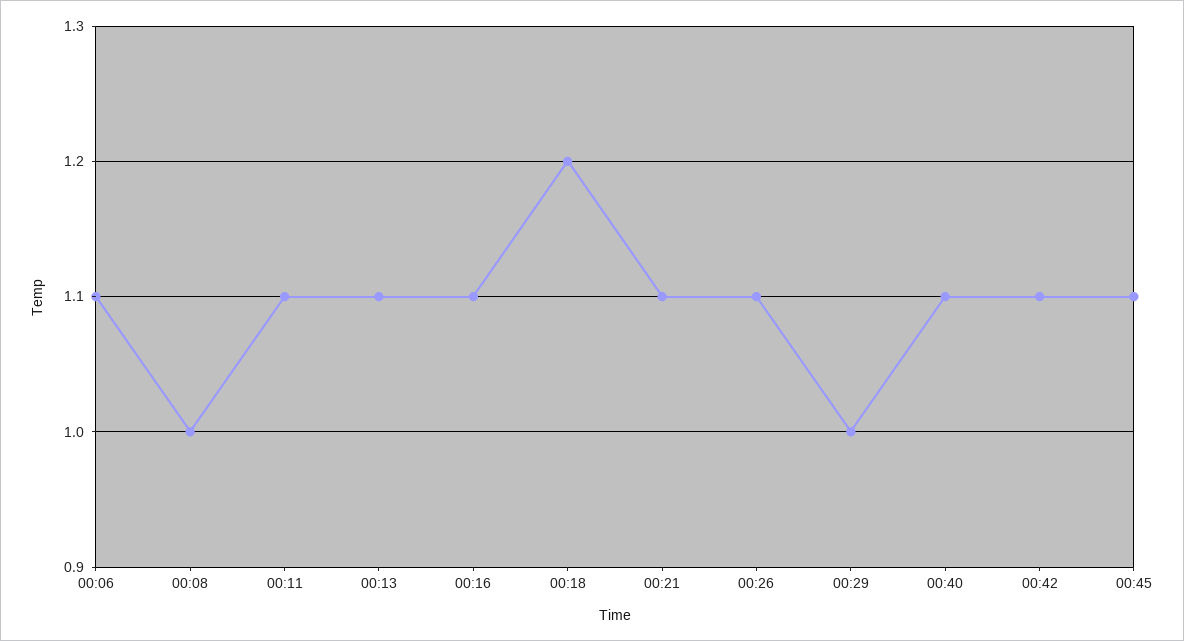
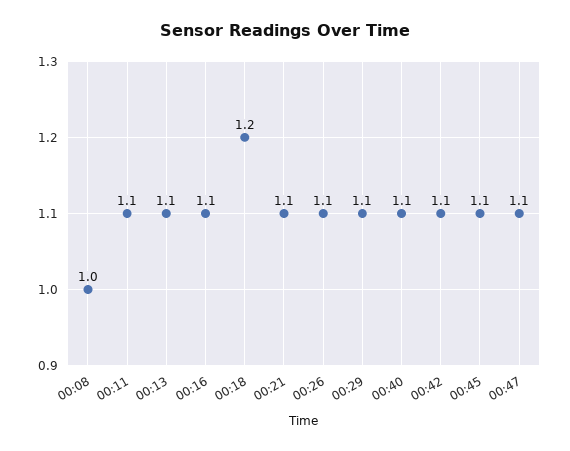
00:06: 1.1 -> none
00:29: 1 -> 1.1
00:47: none -> 1.1

